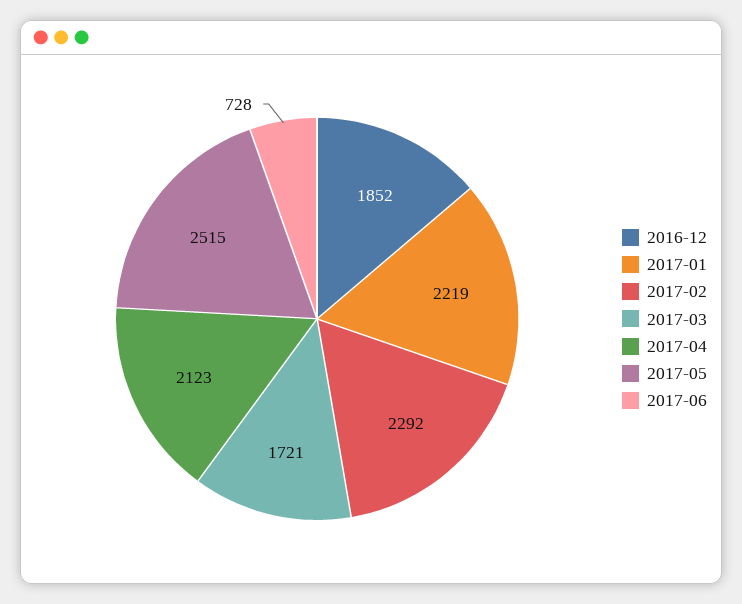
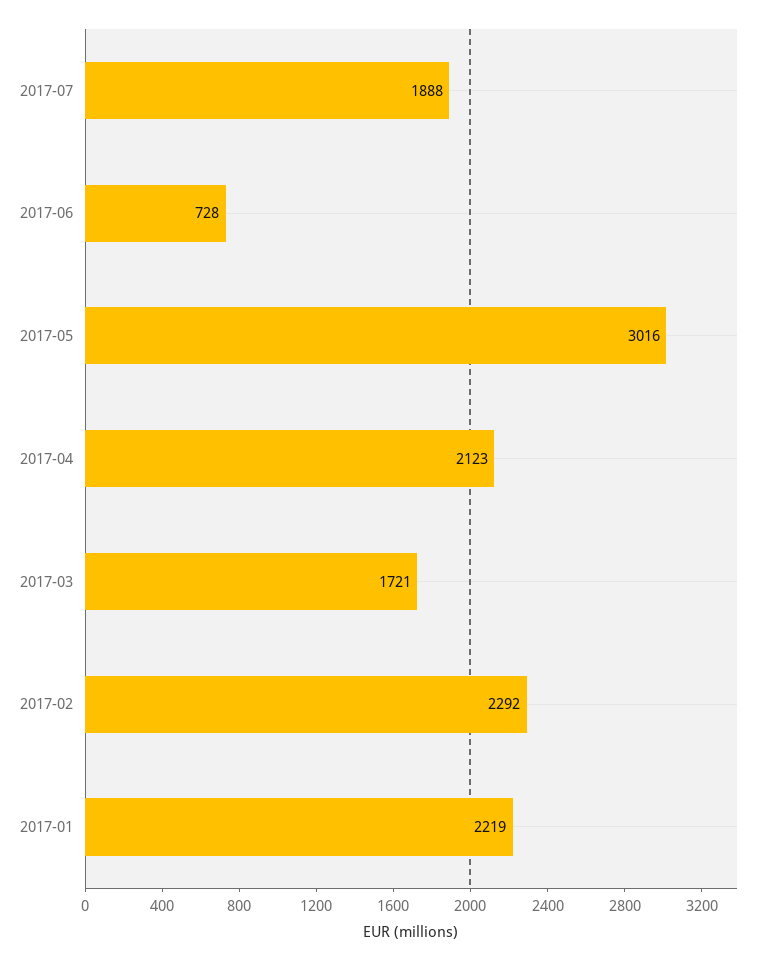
2016-12: 1852 -> none
2017-05: 2515 -> 3016
2017-07: none -> 1888

